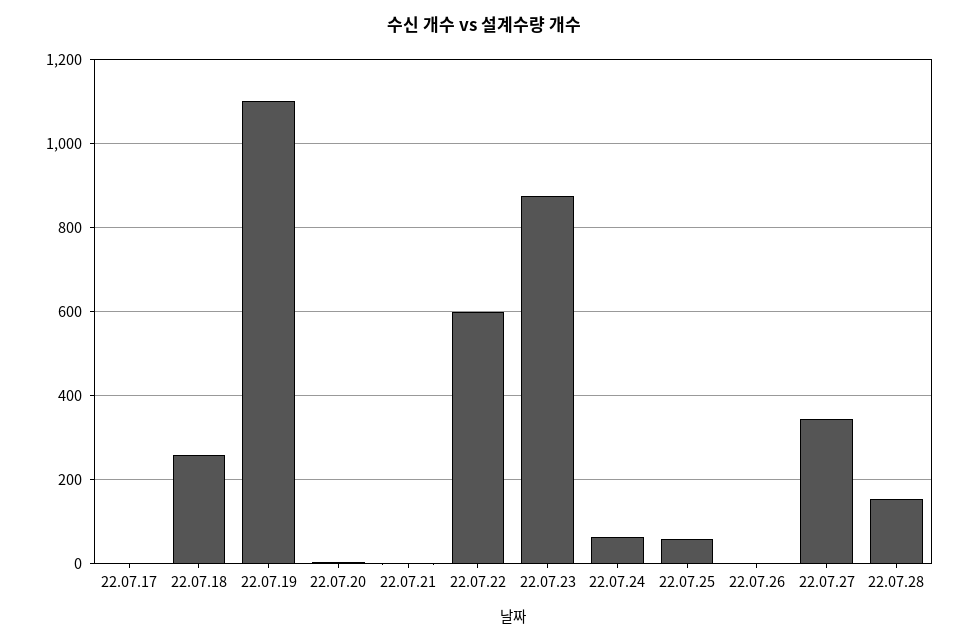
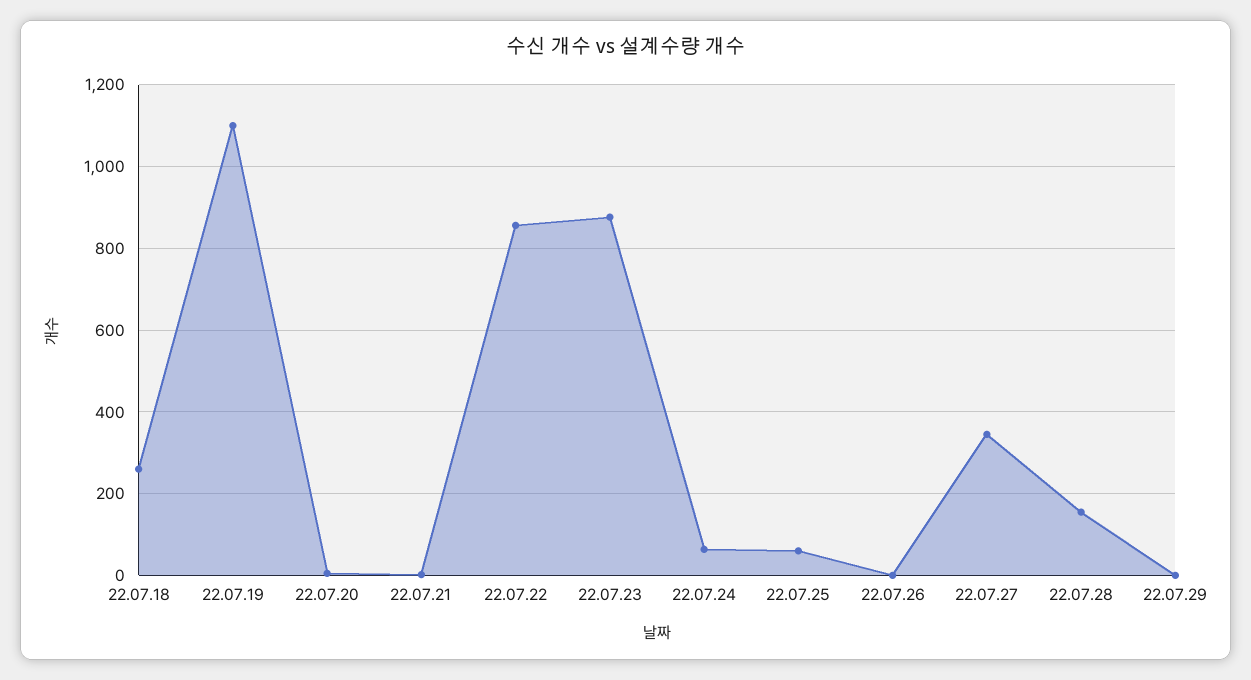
22.07.17: 0 -> none
22.07.22: 600 -> 860
22.07.29: none -> 0

